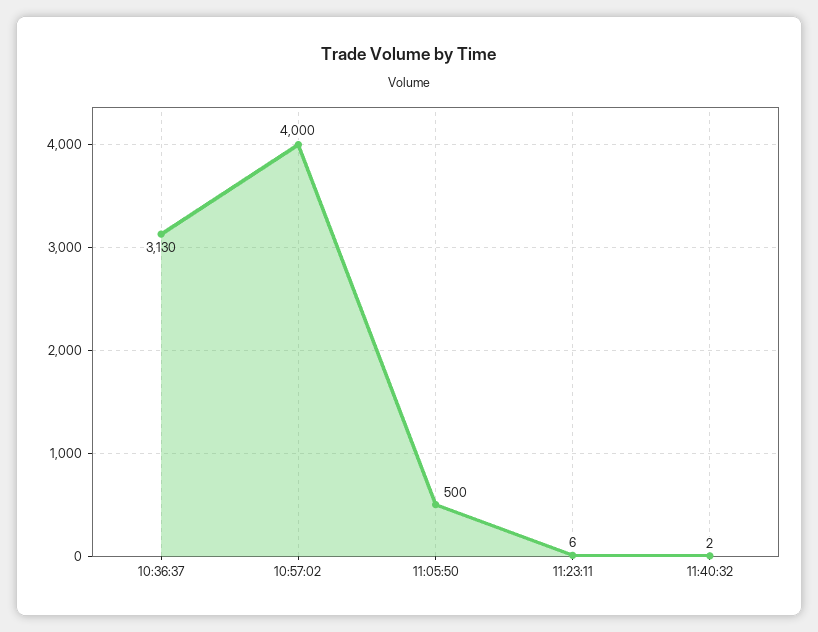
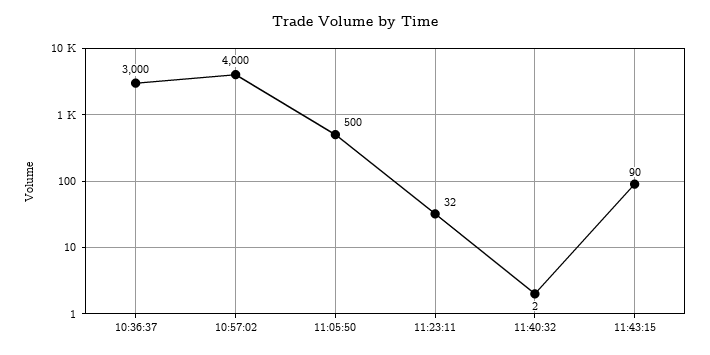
10:36:37: 3130 -> 3000
11:23:11: 6 -> 32
11:43:15: none -> 90

